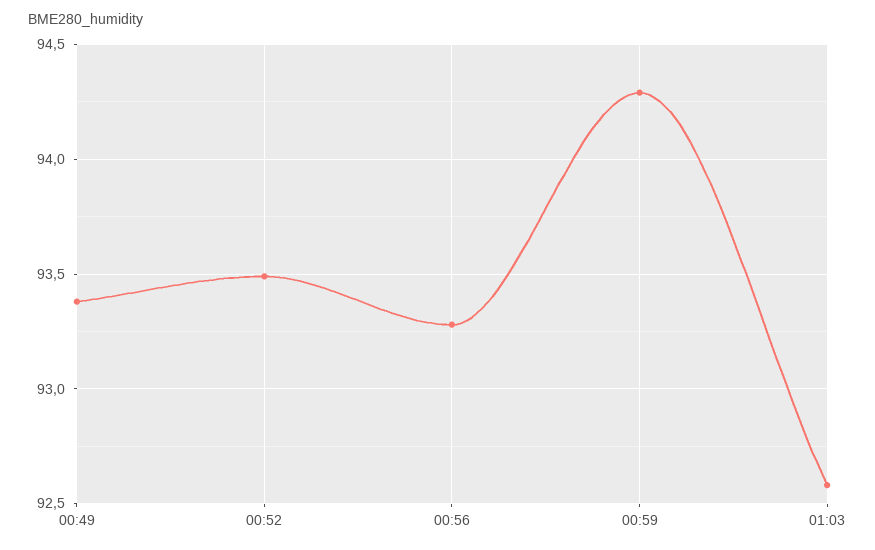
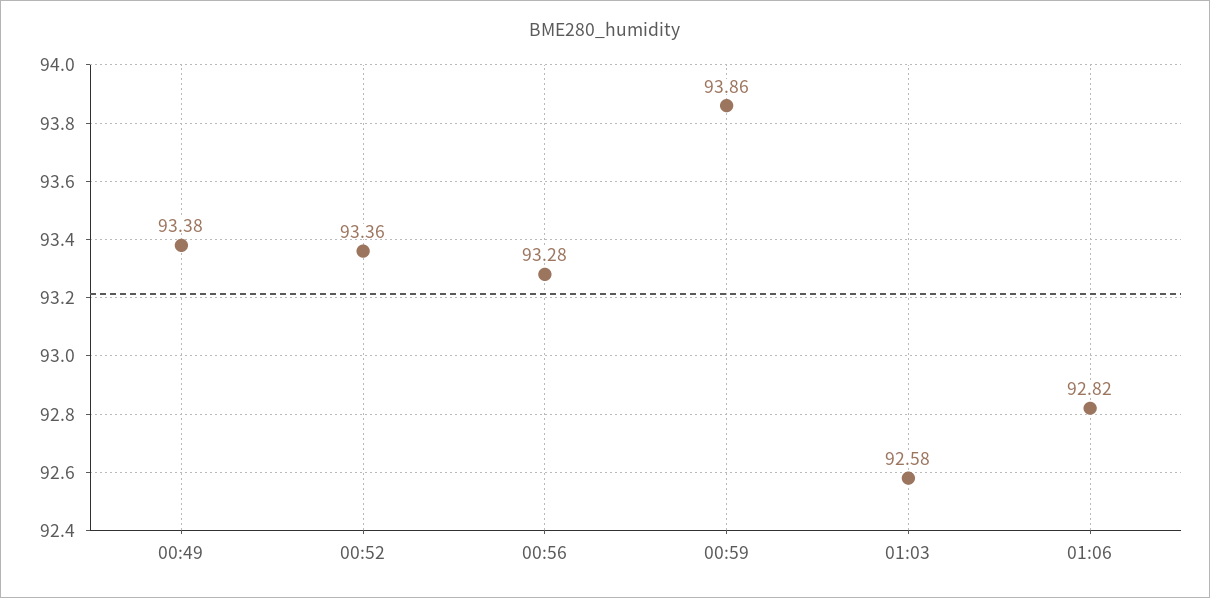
00:52: 93.5 -> 93.36
00:59: 94.3 -> 93.86
01:06: none -> 92.82

